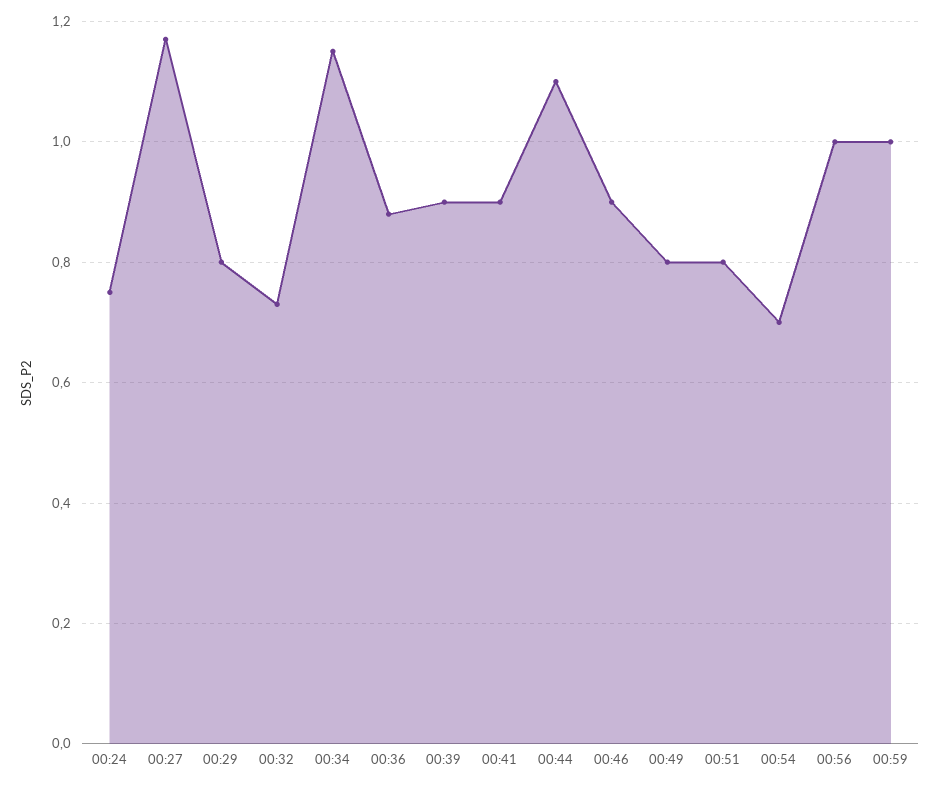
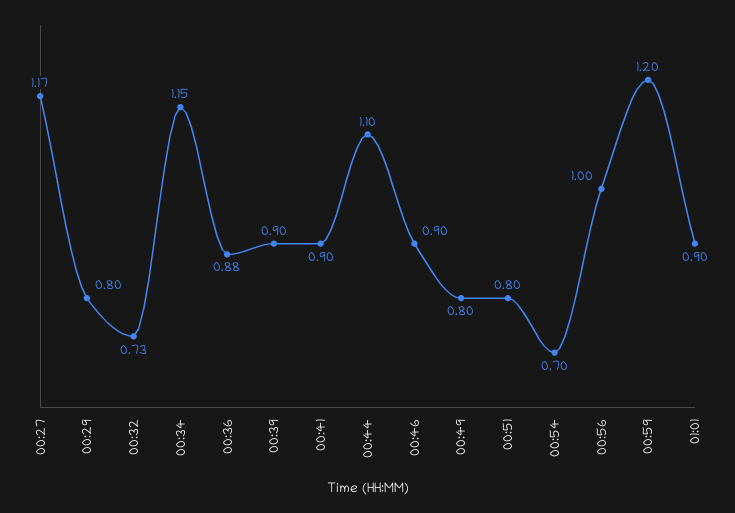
00:24: 0.75 -> none
00:59: 1 -> 1.2
01:01: none -> 0.9

